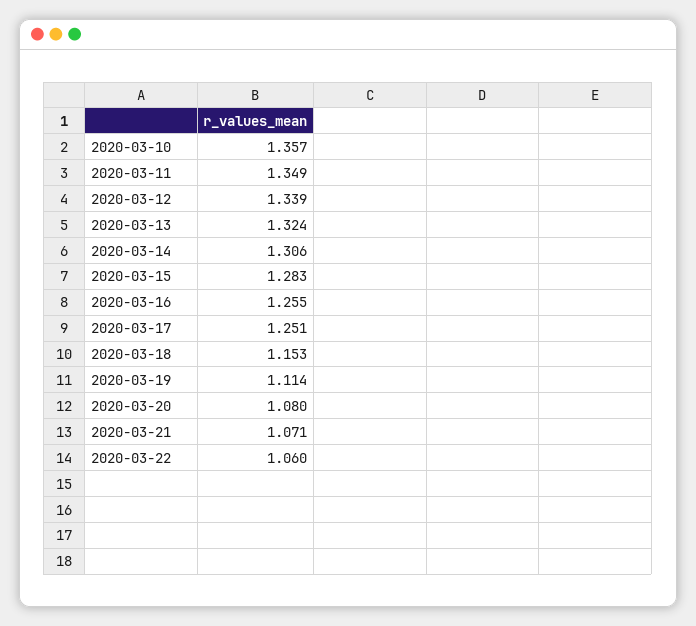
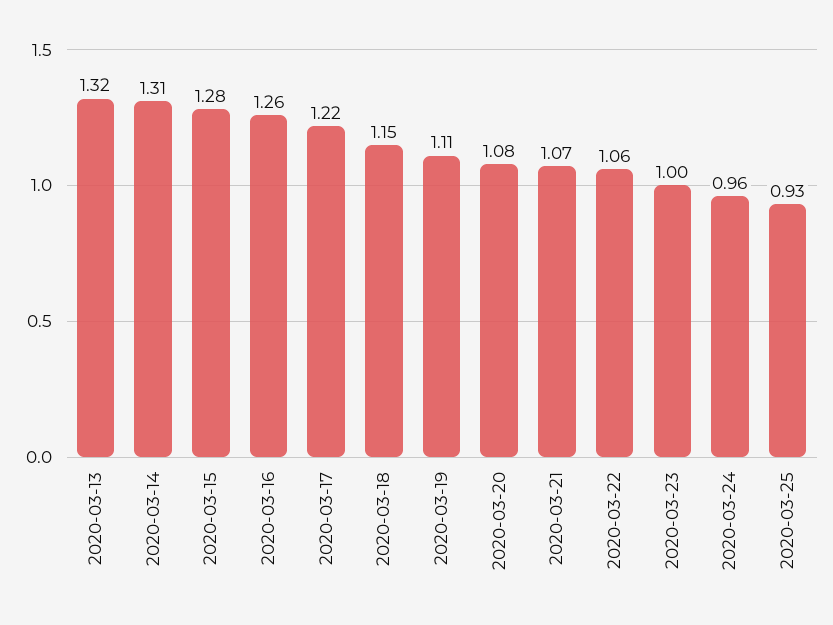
2020-03-10: 1.357 -> none
2020-03-11: 1.349 -> none
2020-03-12: 1.339 -> none
2020-03-17: 1.251 -> 1.22
2020-03-23: none -> 1
2020-03-24: none -> 0.96
2020-03-25: none -> 0.93

